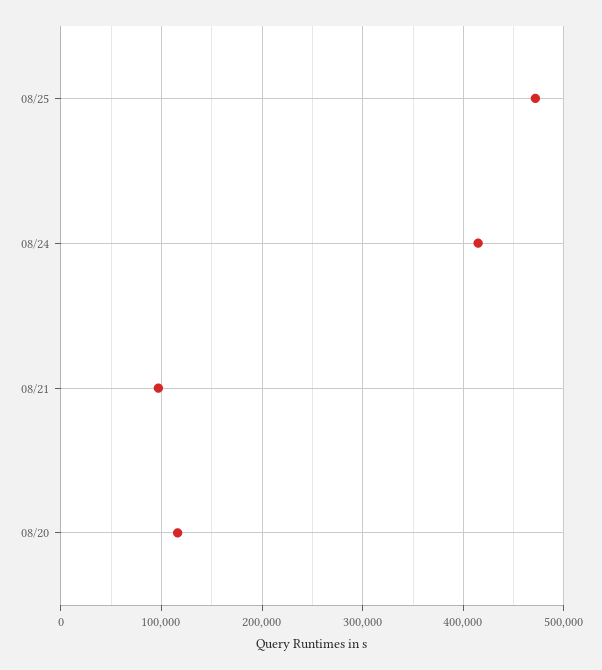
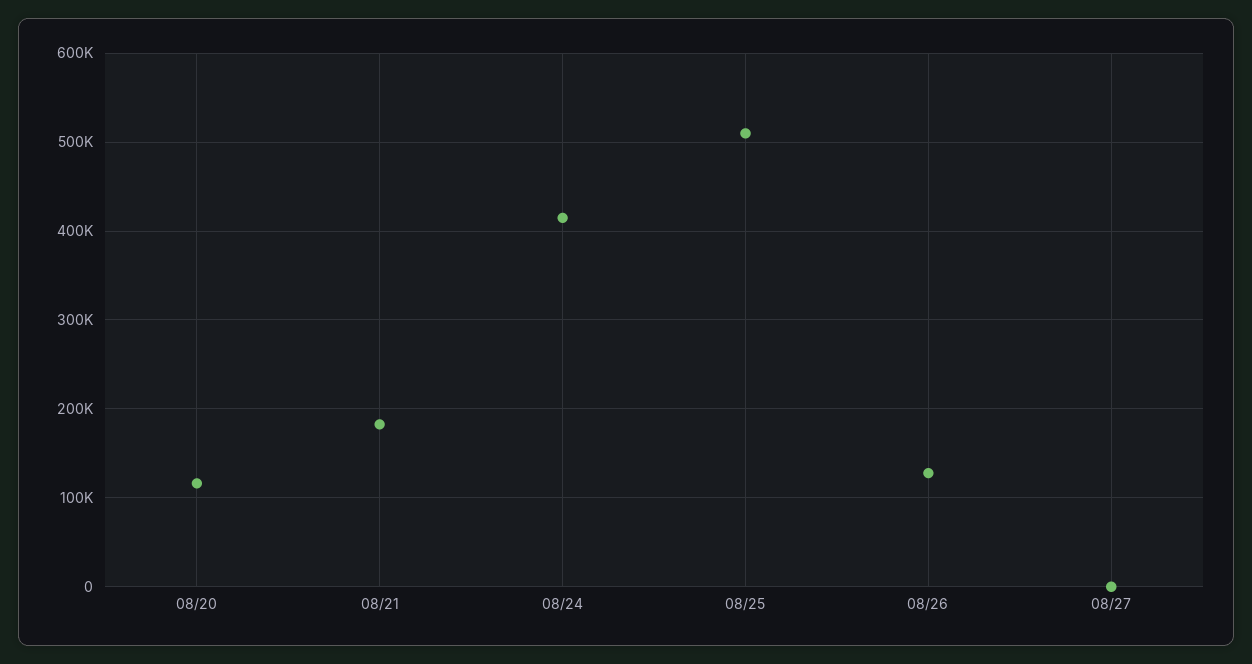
08/25: 470000 -> 510000
08/21: 100000 -> 180000
08/26: none -> 130000
08/27: none -> 0

